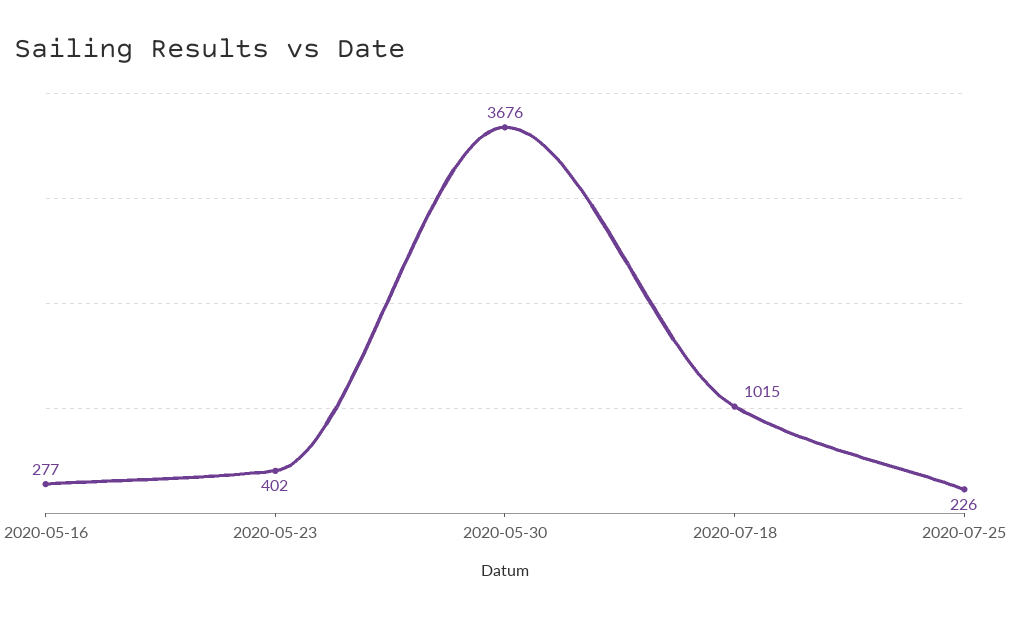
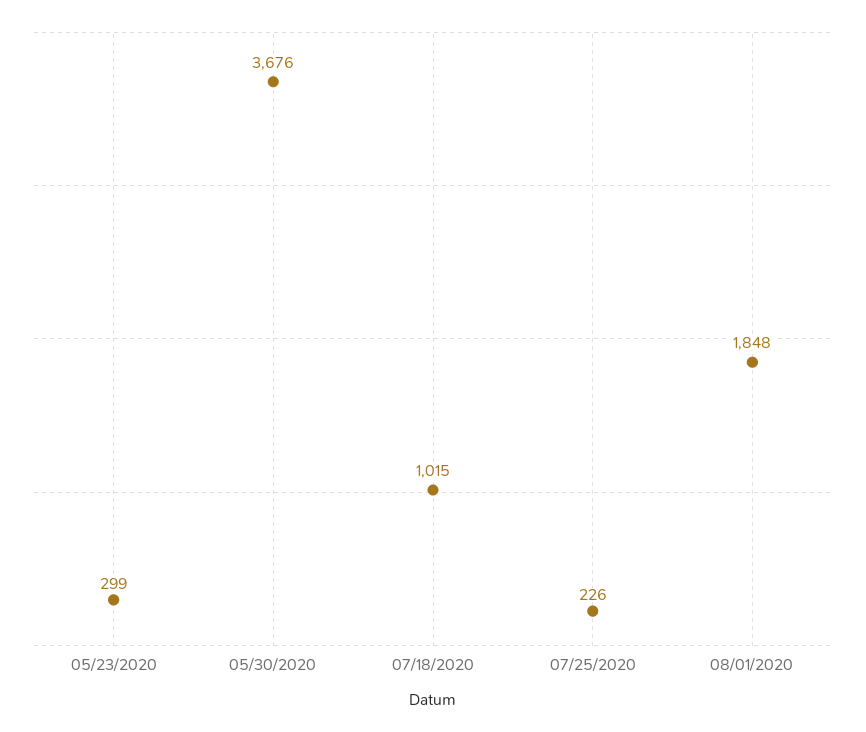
2020-05-16: 277 -> none
2020-05-23: 402 -> 299
08/01/2020: none -> 1848

